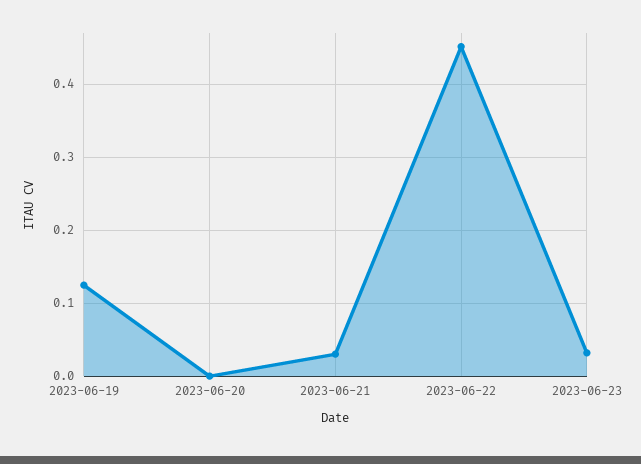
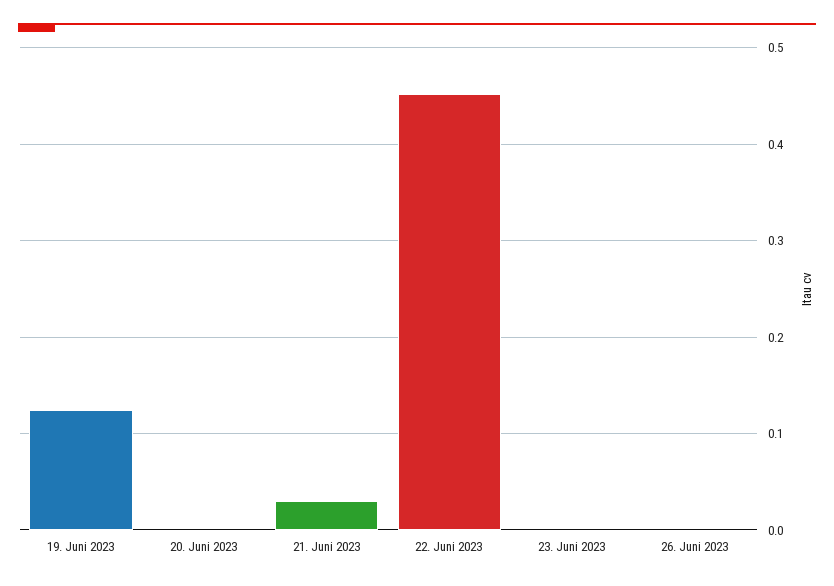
2023-06-23: 0.03 -> 0
26. Juni 2023: none -> 0

